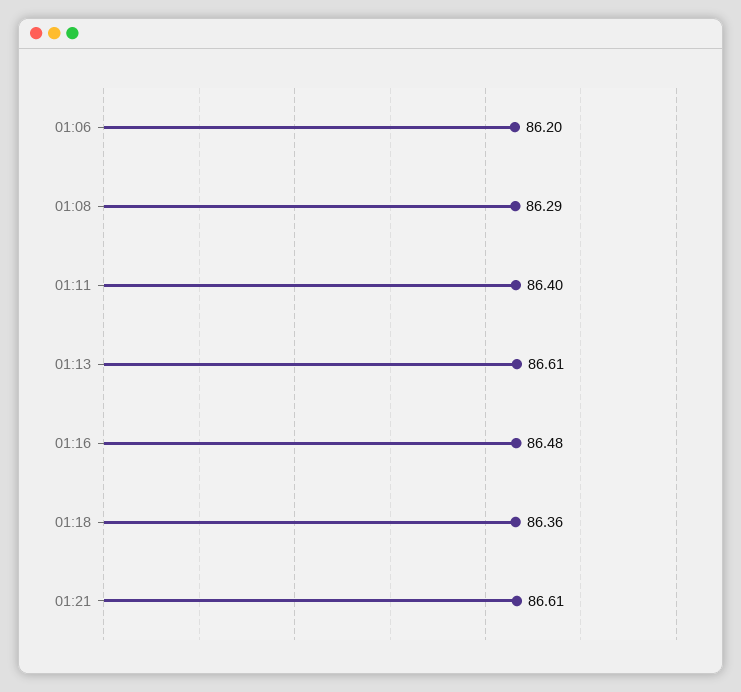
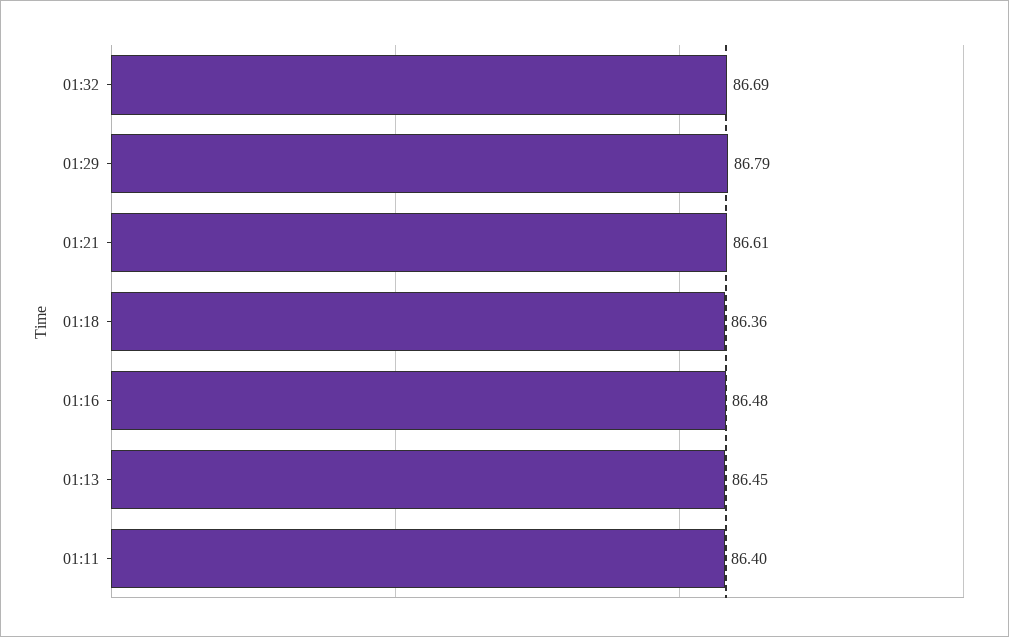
01:06: 86.2 -> none
01:08: 86.29 -> none
01:13: 86.61 -> 86.45
01:32: none -> 86.69
01:29: none -> 86.79

